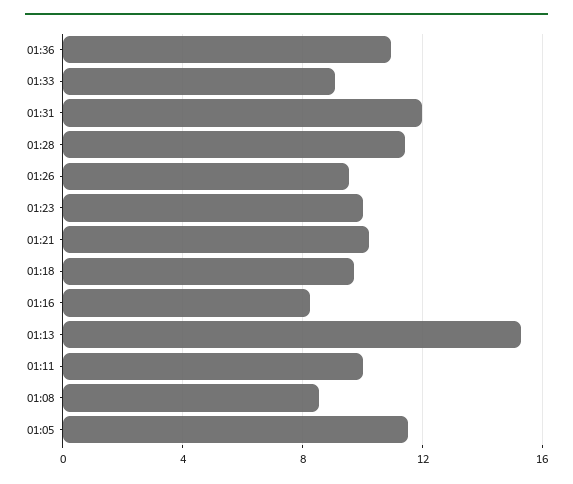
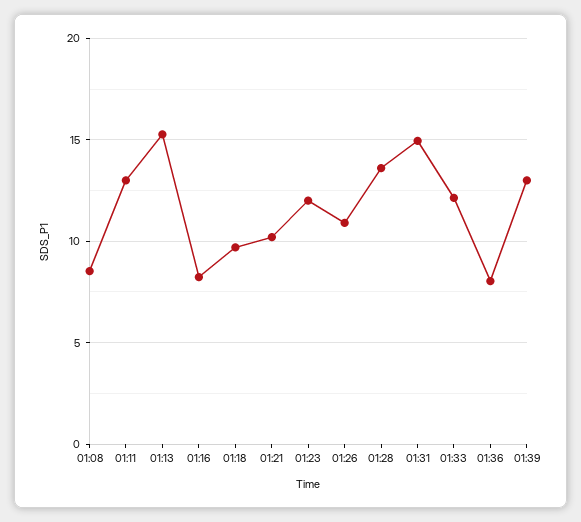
01:36: 11 -> 8
01:33: 9 -> 12
01:31: 12 -> 15
01:28: 11.5 -> 13.5
01:26: 9.5 -> 11
01:23: 10 -> 12
01:11: 10 -> 13
01:05: 11.5 -> none
01:39: none -> 13

